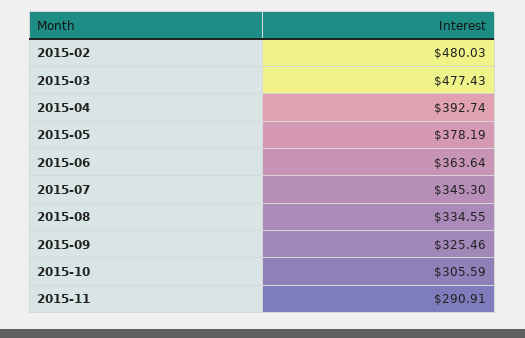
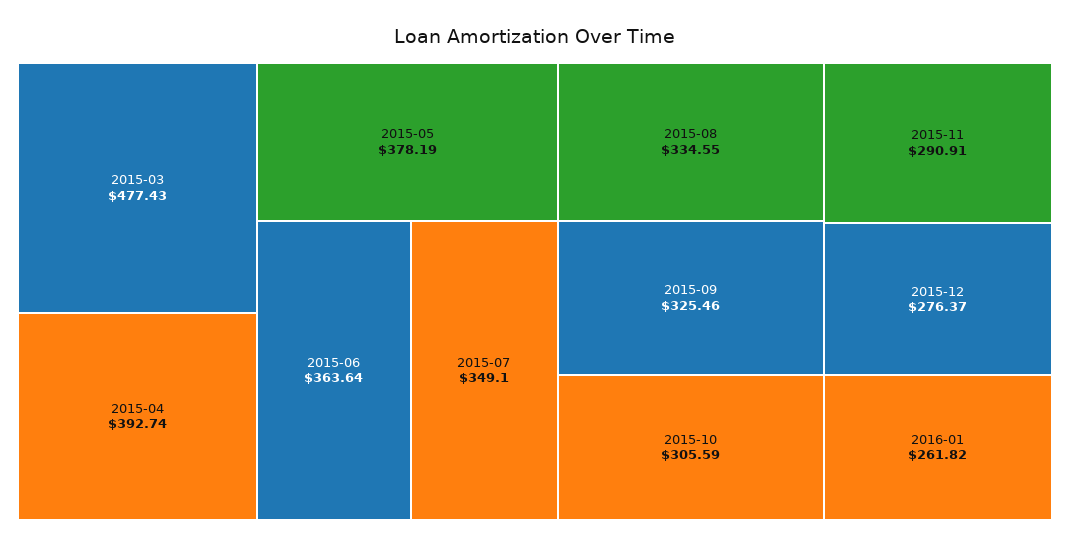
2015-02: 480.03 -> none
2015-07: 345.3 -> 349.1
2015-12: none -> 276.37
2016-01: none -> 261.82

